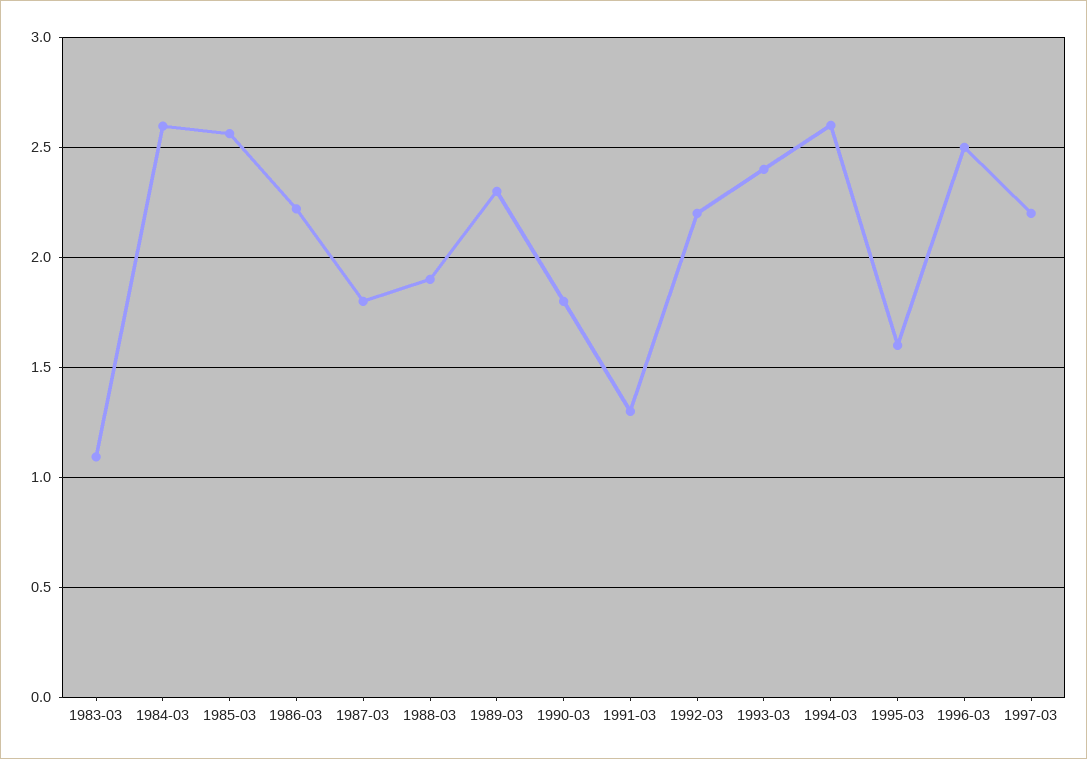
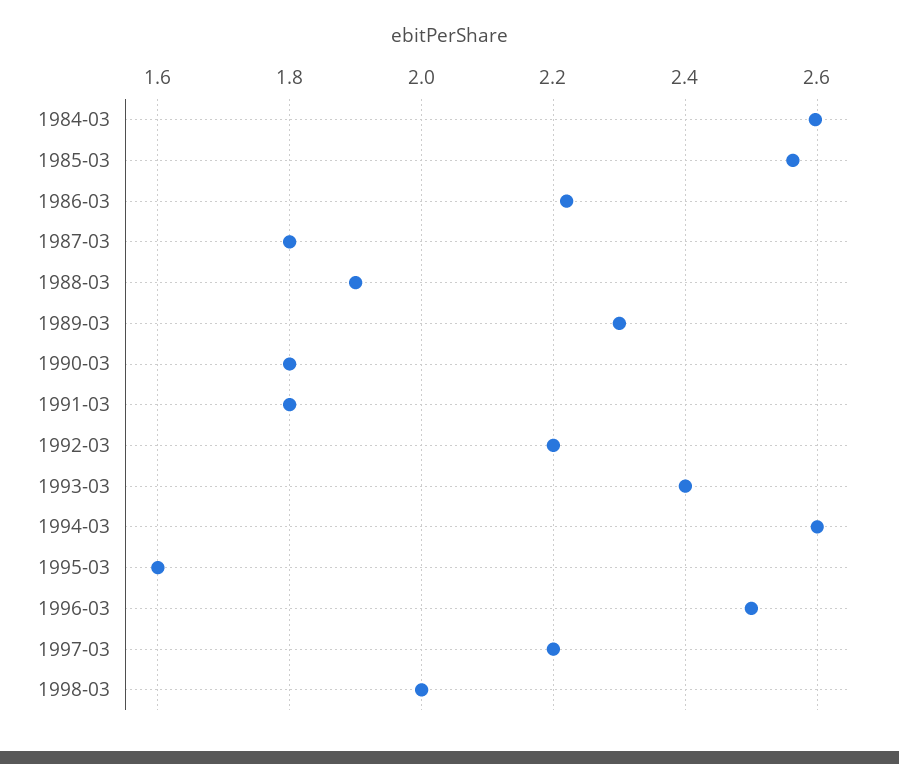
1983-03: 1.1 -> none
1991-03: 1.3 -> 1.8
1998-03: none -> 2

